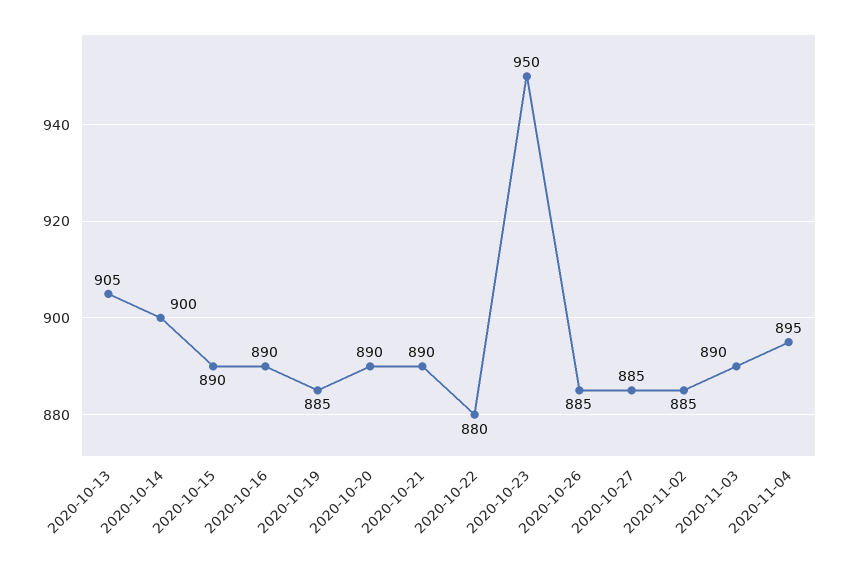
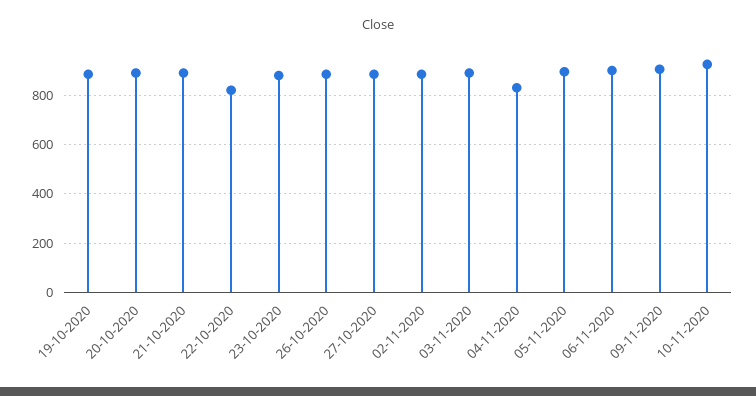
2020-10-13: 905 -> none
2020-10-14: 900 -> none
2020-10-15: 890 -> none
2020-10-16: 890 -> none
2020-10-22: 880 -> 825
2020-10-23: 950 -> 875
2020-11-04: 895 -> 825
05-11-2020: none -> 900
06-11-2020: none -> 900
09-11-2020: none -> 900
10-11-2020: none -> 925

